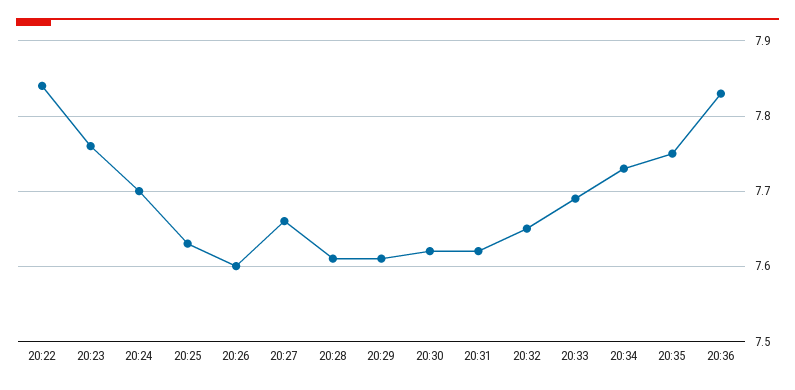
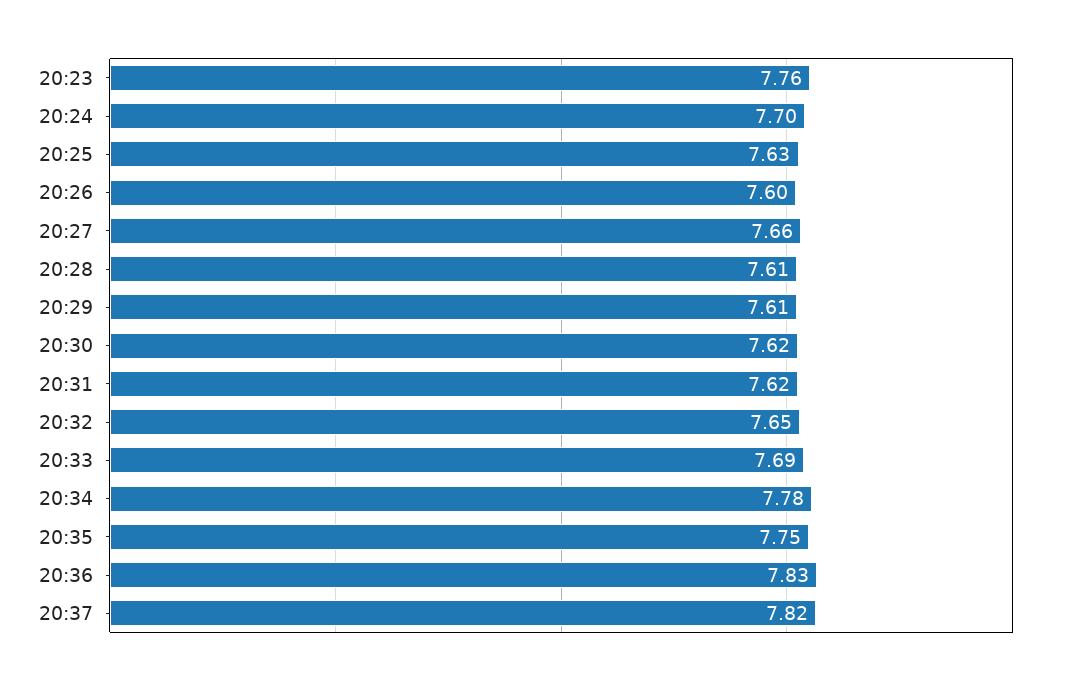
20:22: 7.84 -> none
20:34: 7.73 -> 7.78
20:37: none -> 7.82

